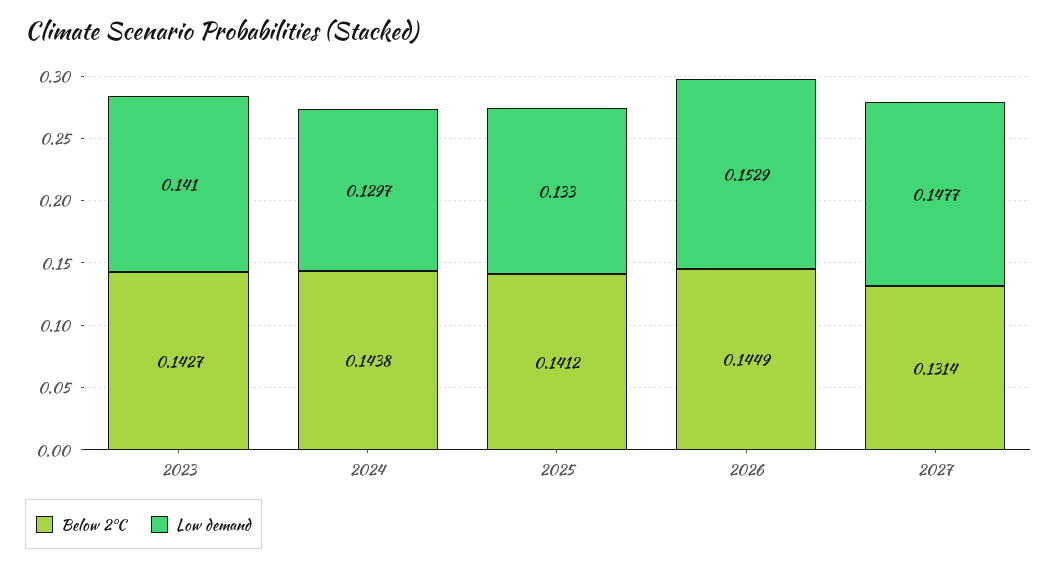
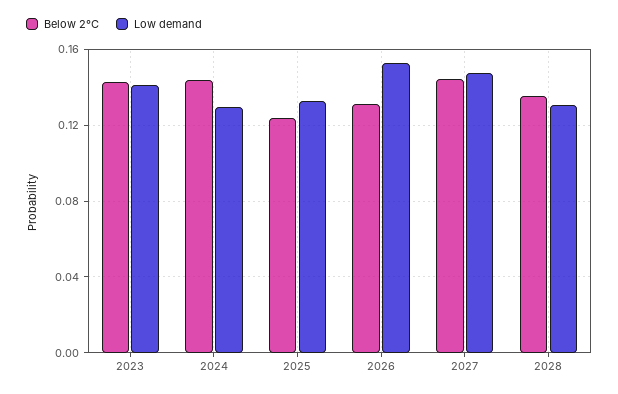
Below 2°C, 2025: 0.1412 -> 0.125
Below 2°C, 2026: 0.1449 -> 0.13
Below 2°C, 2027: 0.1314 -> 0.145
Below 2°C, 2028: none -> 0.135
Low demand, 2028: none -> 0.13

